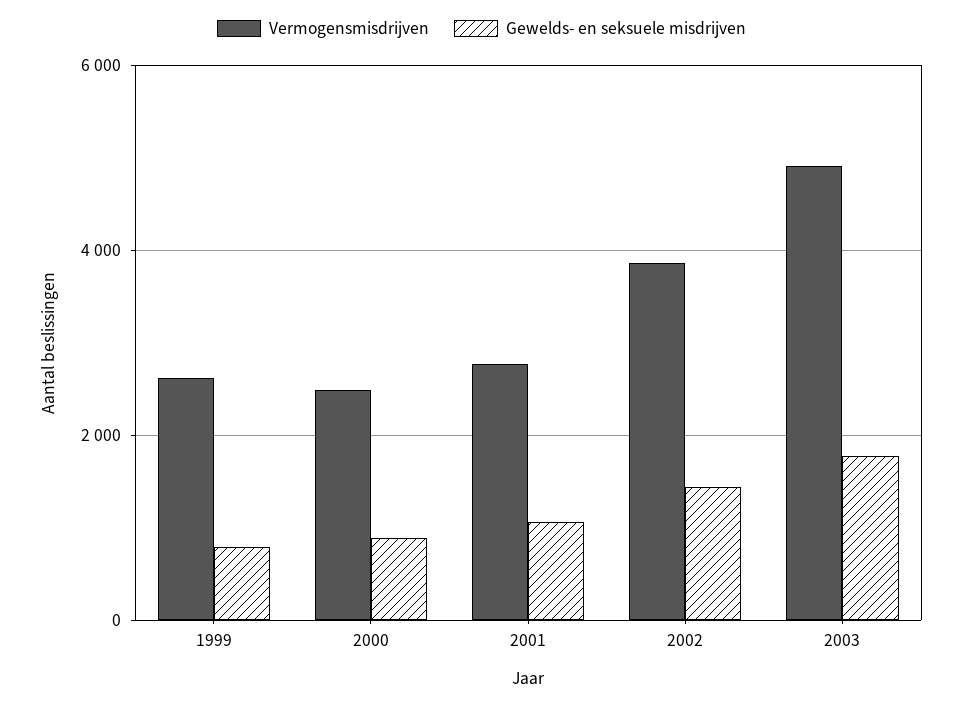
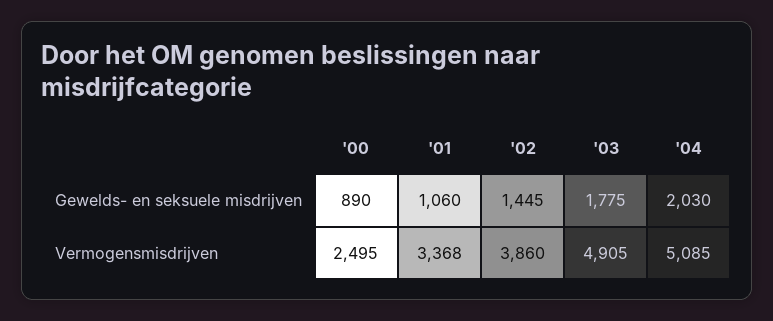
Vermogensmisdrijven, 1999: 2600 -> none
Gewelds- en seksuele misdrijven, 1999: 800 -> none
Vermogensmisdrijven, 2001: 2800 -> 3368
Gewelds- en seksuele misdrijven, '04: none -> 2030
Vermogensmisdrijven, '04: none -> 5085

